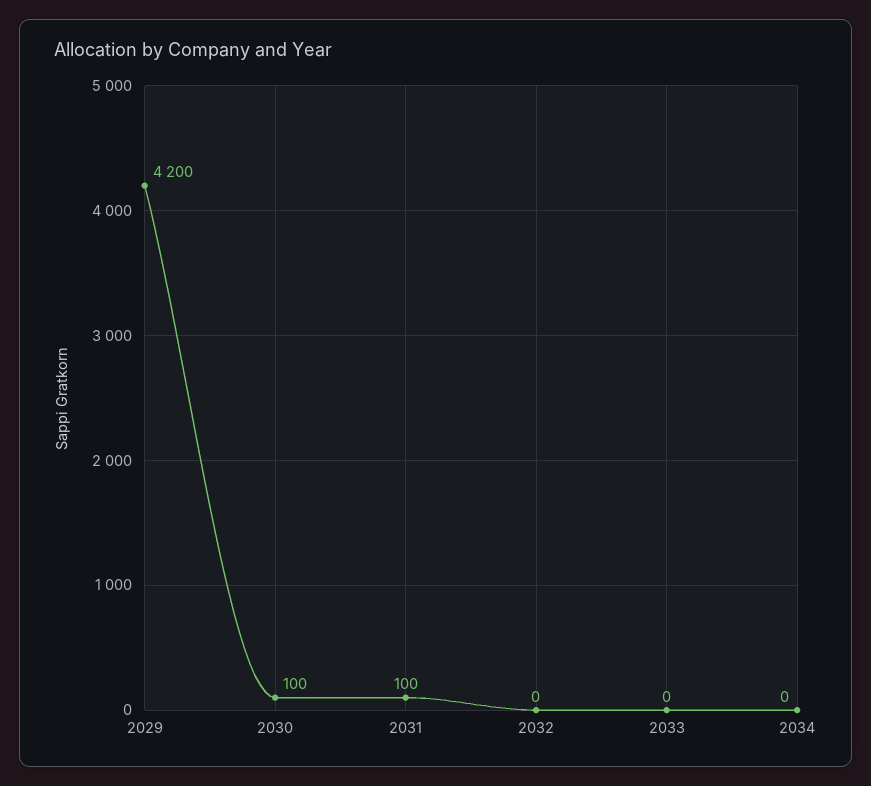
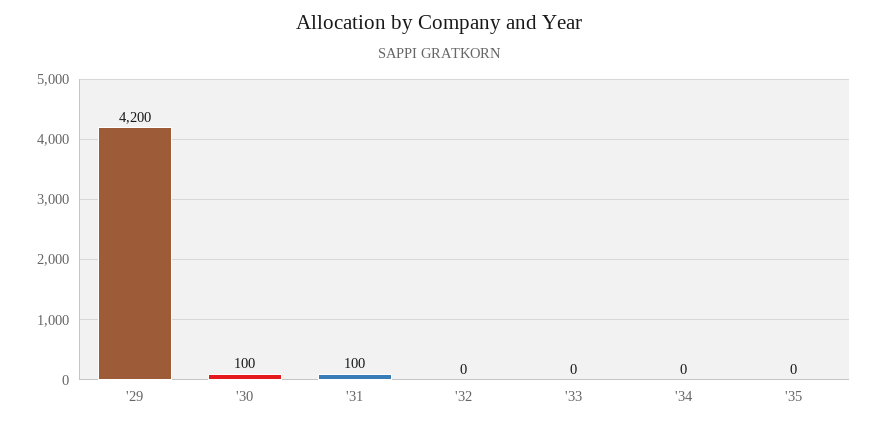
'35: none -> 0

